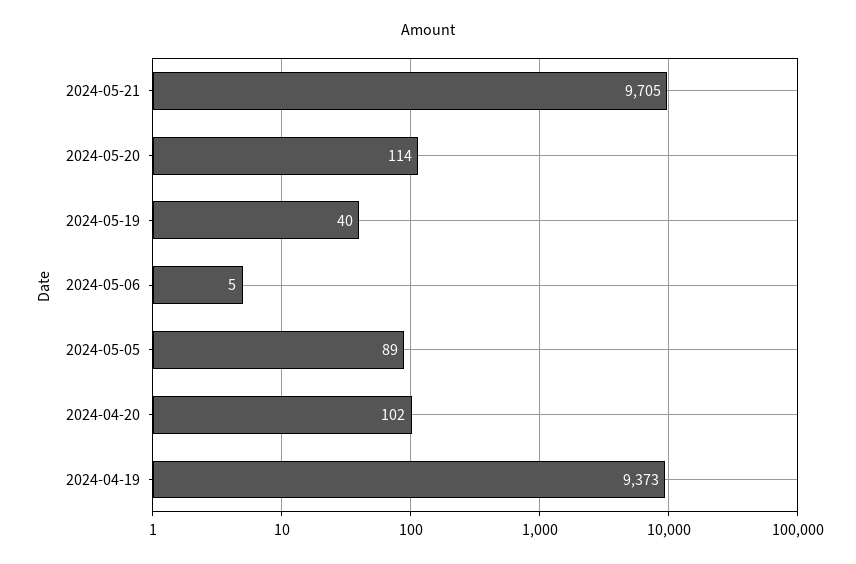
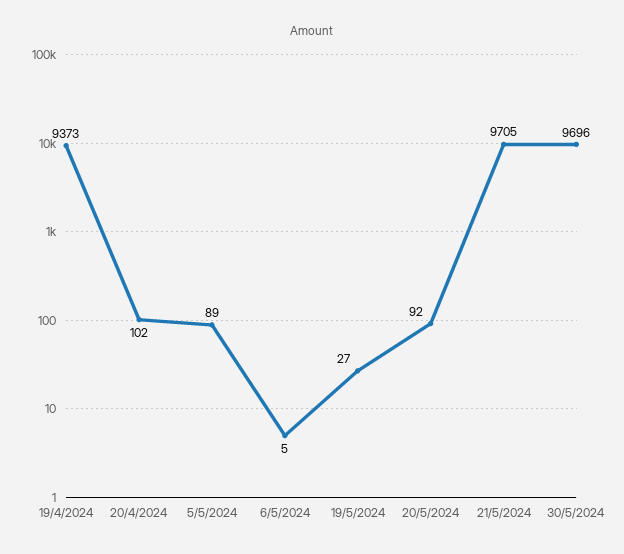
2024-05-20: 114 -> 92
2024-05-19: 40 -> 27
30/5/2024: none -> 9696

